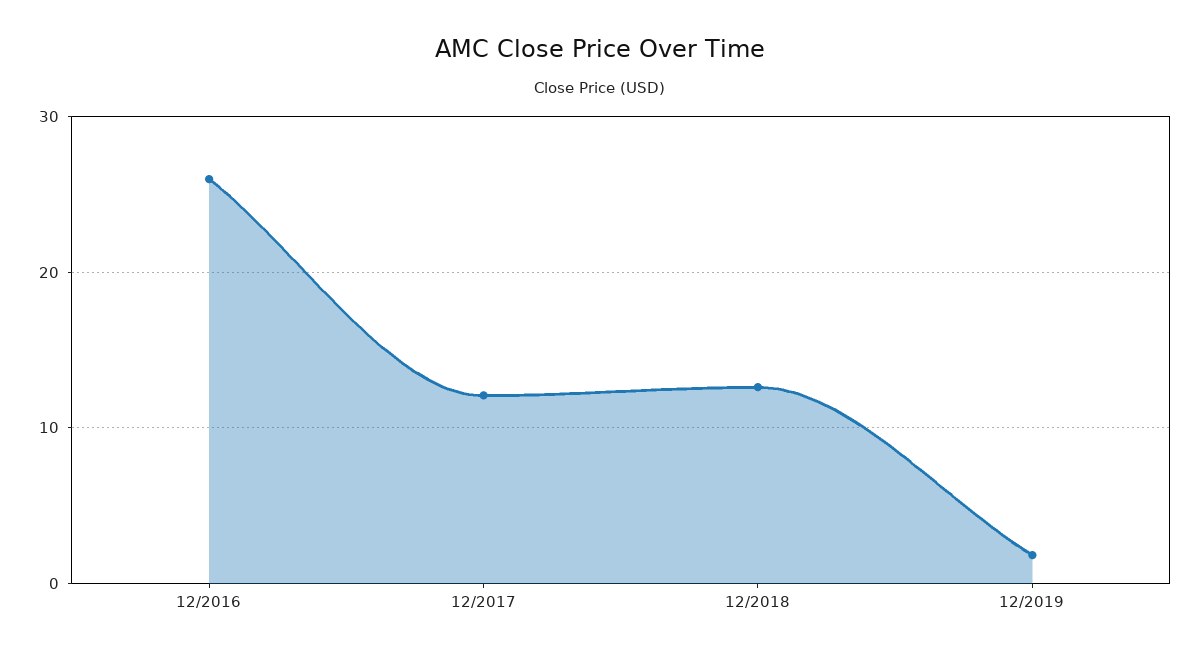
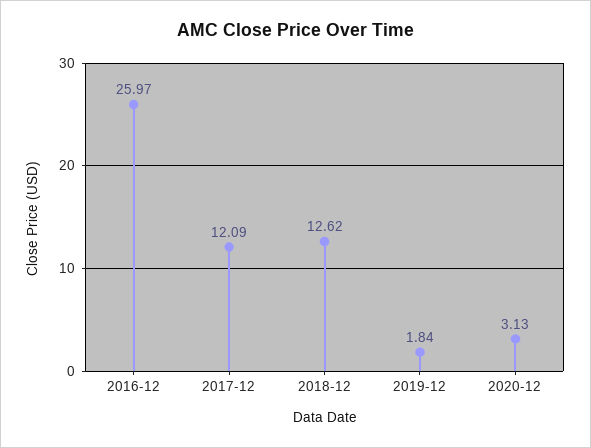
2020-12: none -> 3.13

